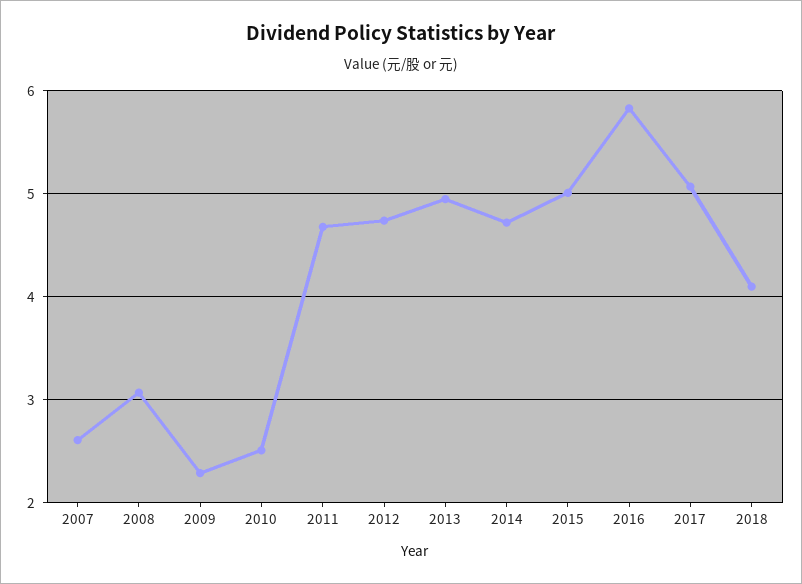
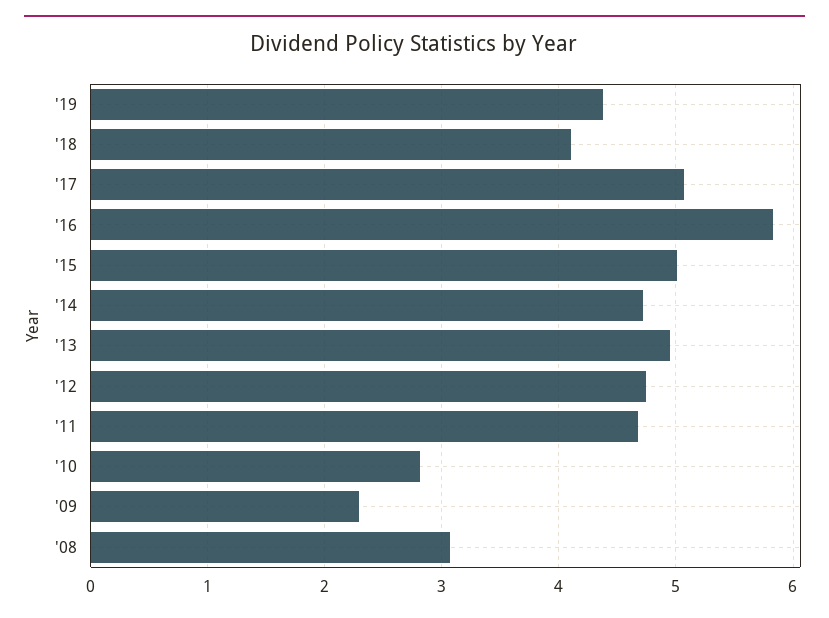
2007: 2.6 -> none
2010: 2.5 -> 2.8
'19: none -> 4.4

